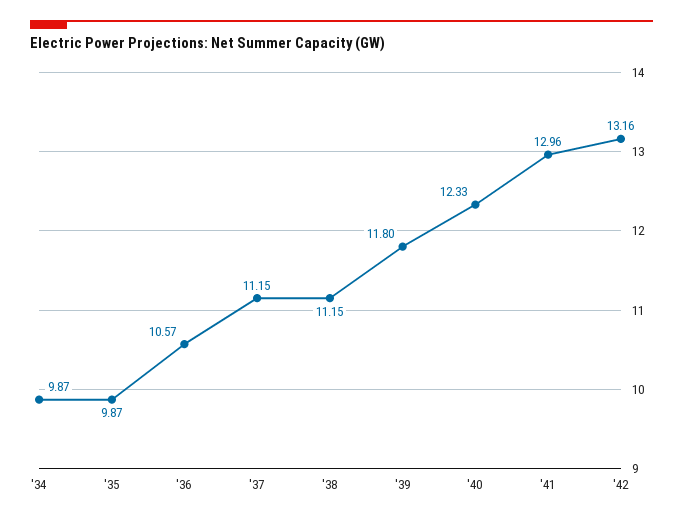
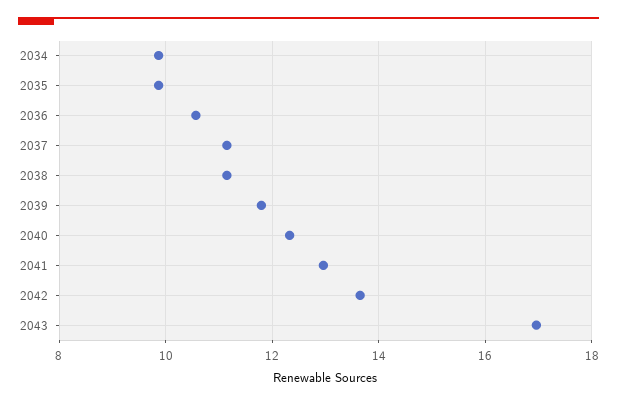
'42: 13.16 -> 13.6
2043: none -> 17

